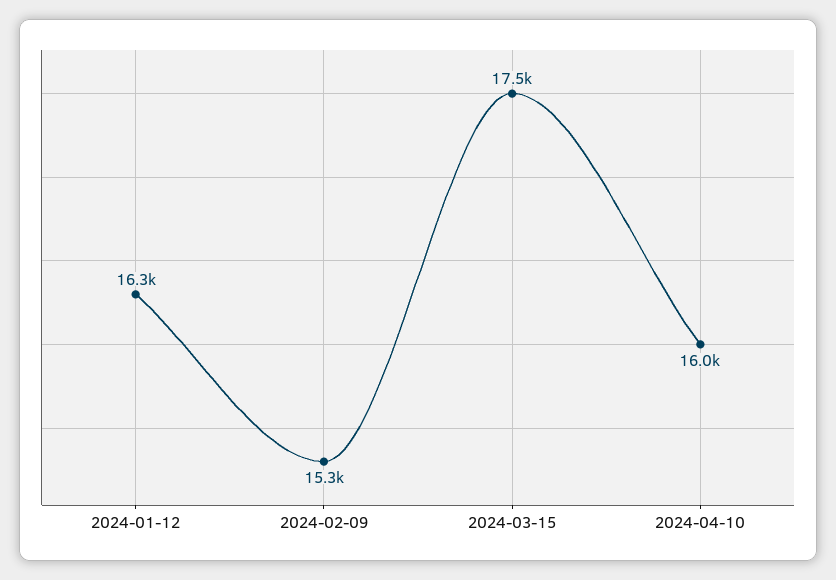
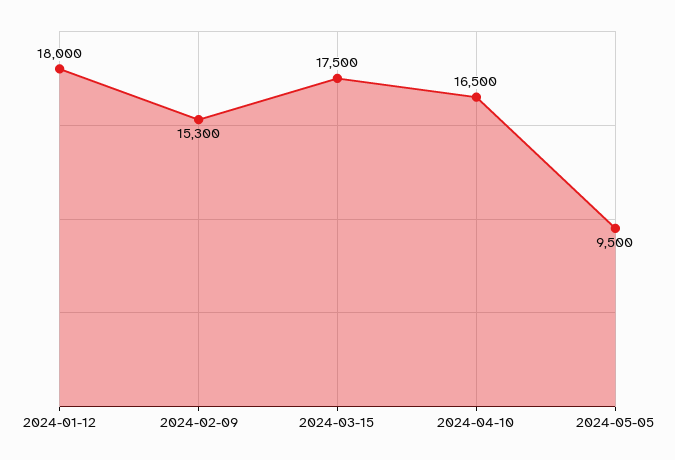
2024-01-12: 16300 -> 18000
2024-04-10: 16000 -> 16500
2024-05-05: none -> 9500

